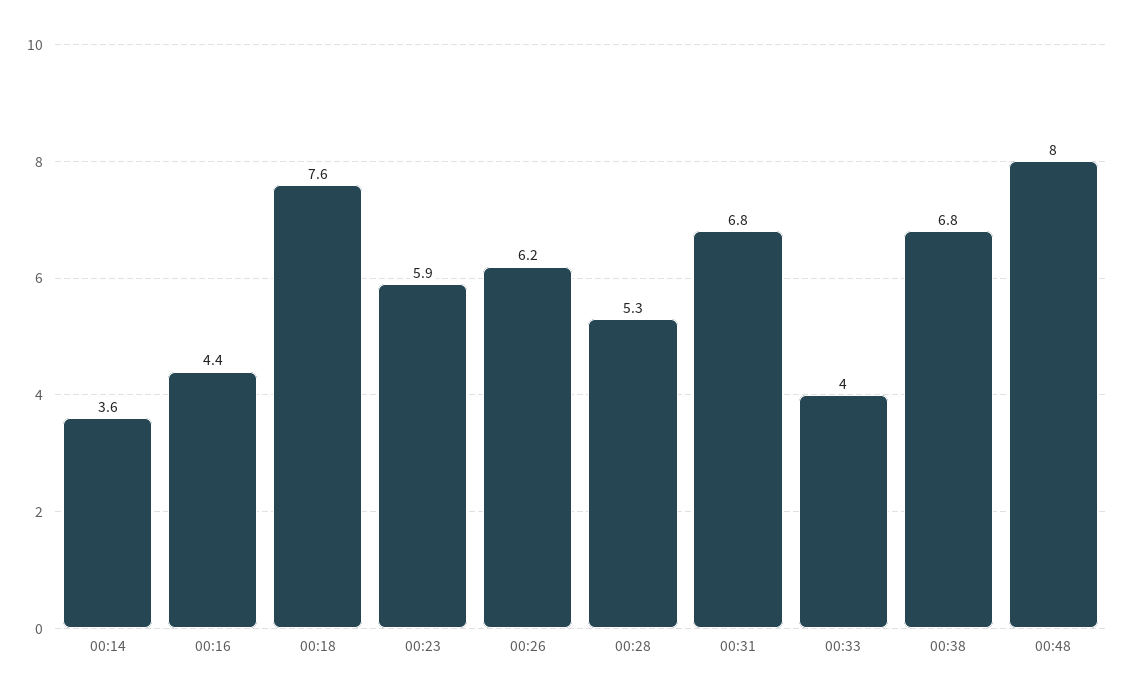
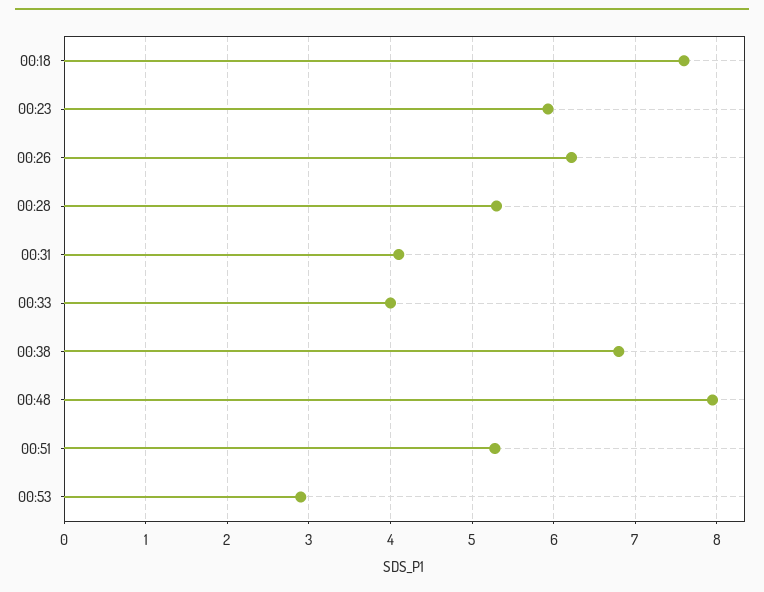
00:14: 3.6 -> none
00:16: 4.4 -> none
00:31: 6.8 -> 4.1
00:51: none -> 5.3
00:53: none -> 2.9

